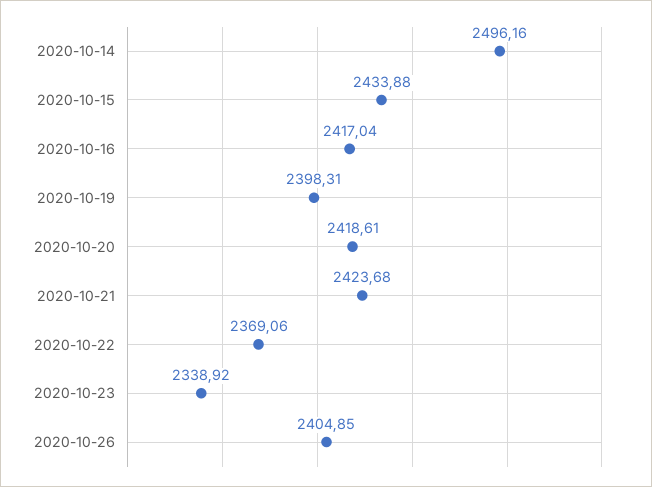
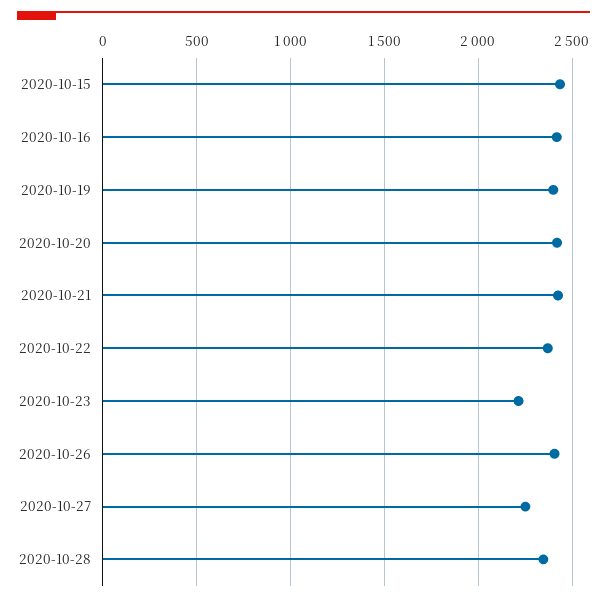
2020-10-14: 2496.16 -> none
2020-10-23: 2338.92 -> 2200
2020-10-27: none -> 2250
2020-10-28: none -> 2350

